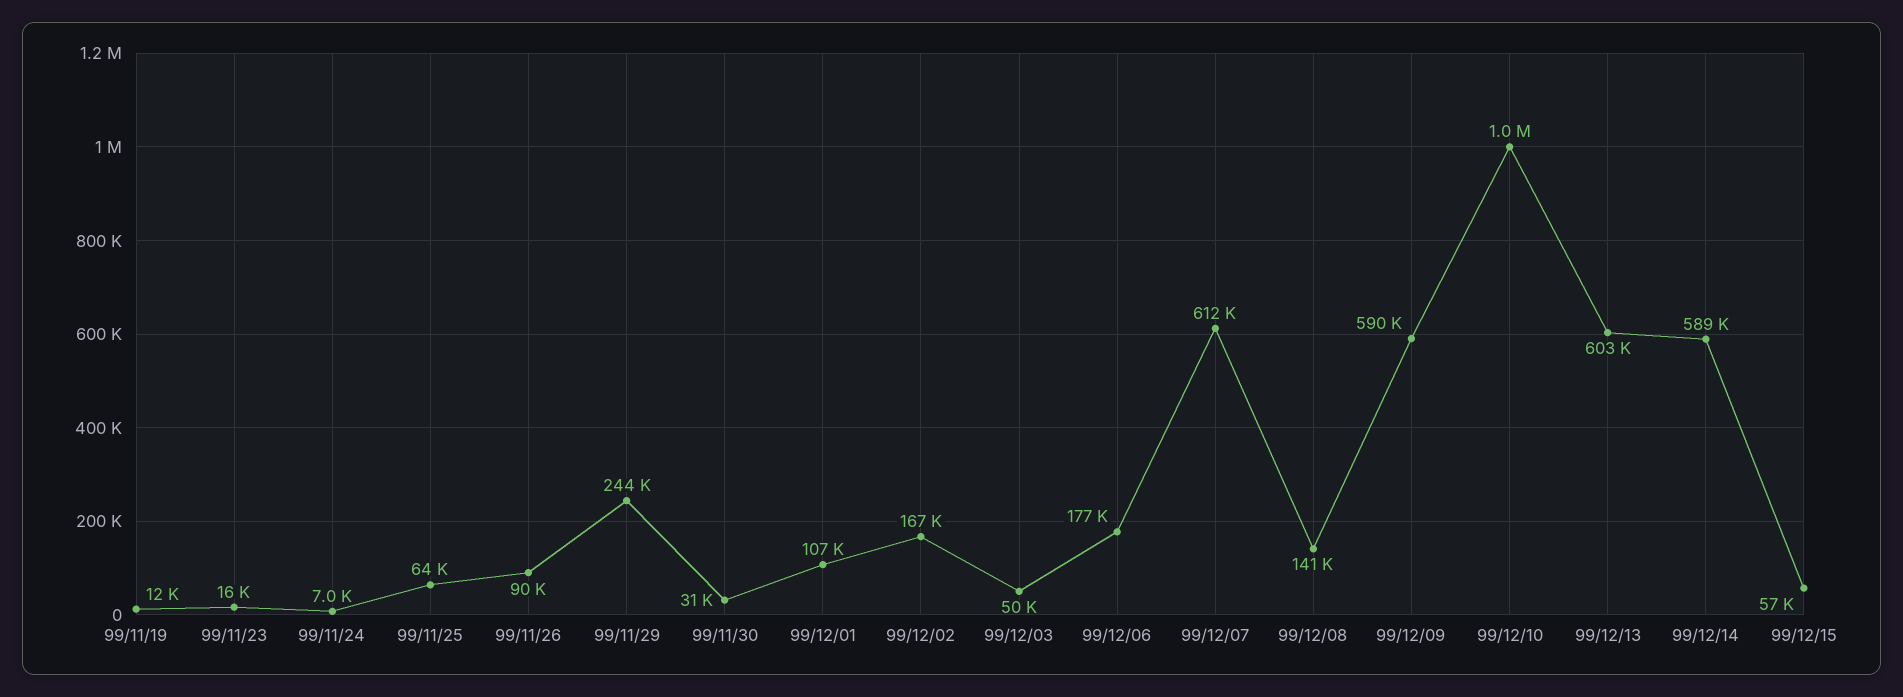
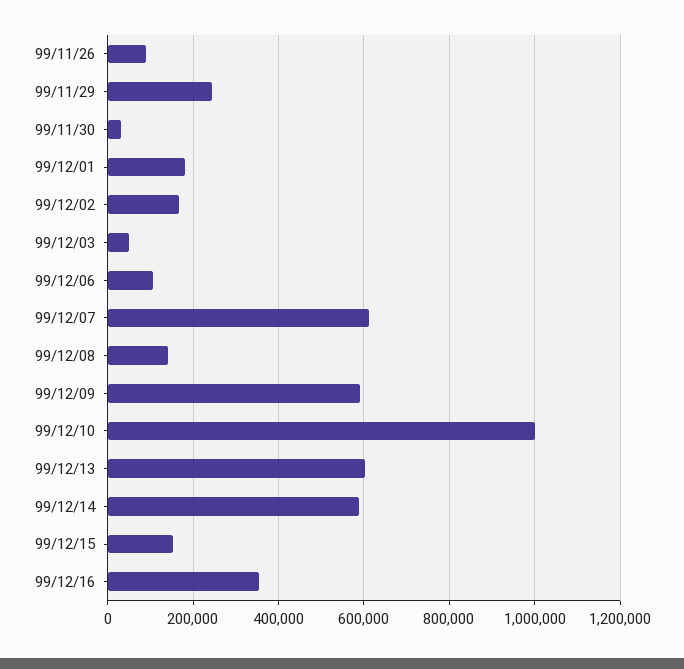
99/11/19: 12000 -> none
99/11/23: 16000 -> none
99/11/24: 7000 -> none
99/11/25: 64000 -> none
99/12/01: 107000 -> 180000
99/12/06: 177000 -> 100000
99/12/15: 57000 -> 160000
99/12/16: none -> 360000

